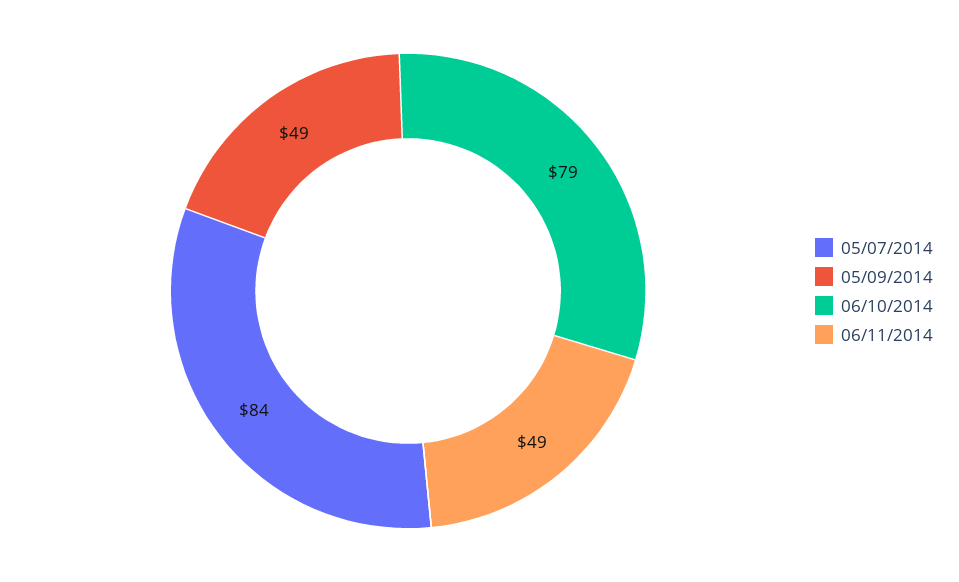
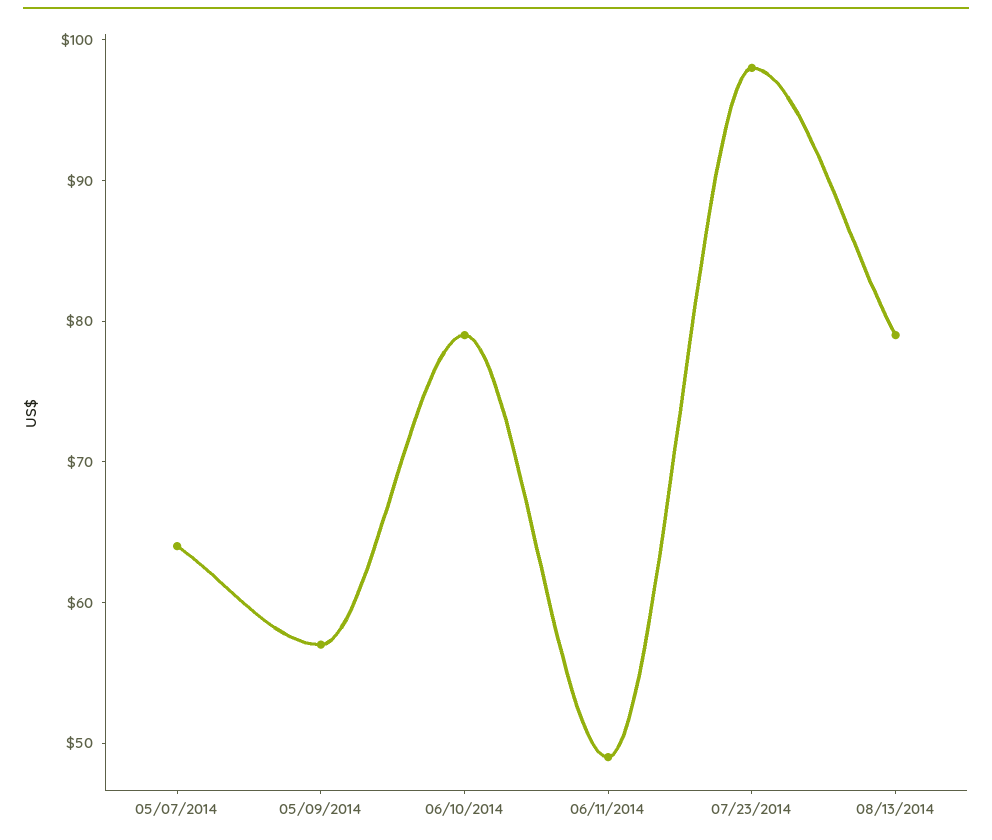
05/07/2014: 84 -> 64
05/09/2014: 49 -> 57
07/23/2014: none -> 98
08/13/2014: none -> 79

